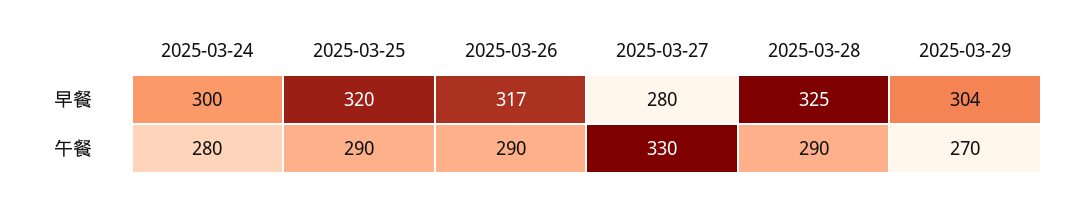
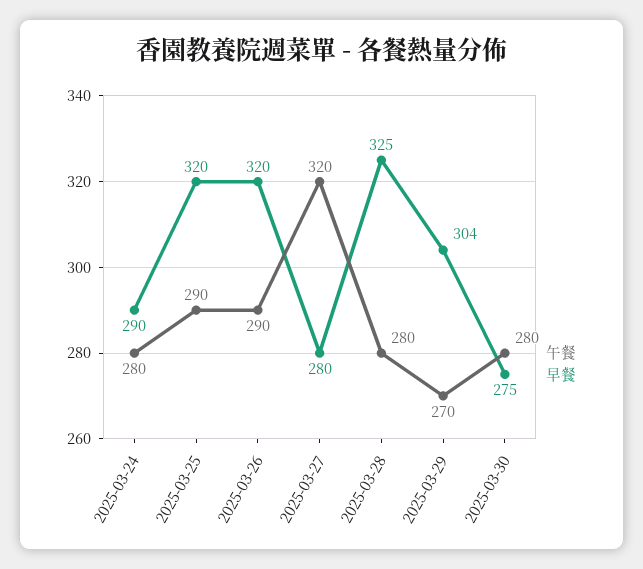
早餐, 2025-03-24: 300 -> 290
早餐, 2025-03-26: 317 -> 320
午餐, 2025-03-27: 330 -> 320
午餐, 2025-03-28: 290 -> 280
午餐, 2025-03-30: none -> 280
早餐, 2025-03-30: none -> 275

